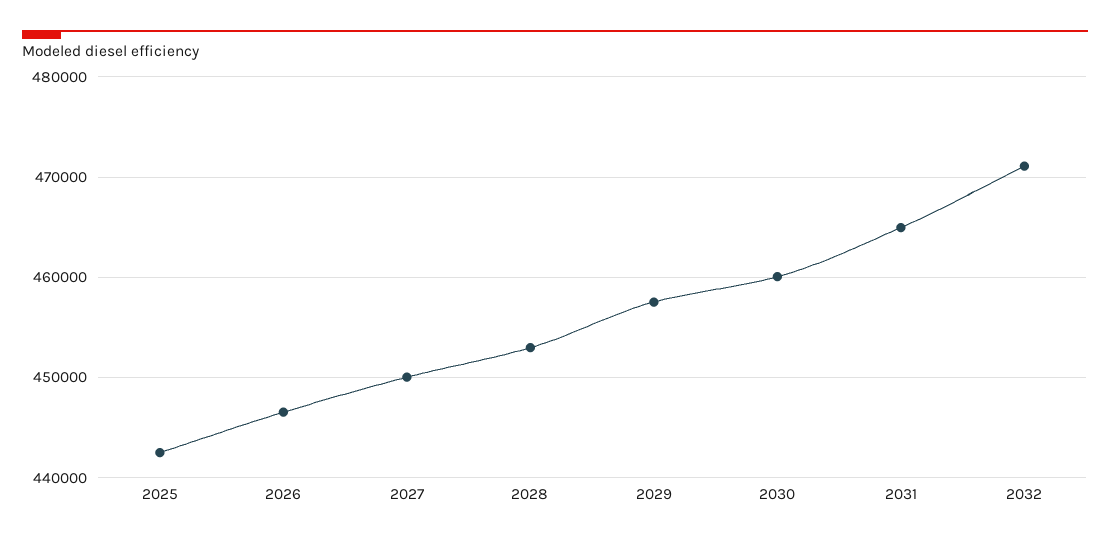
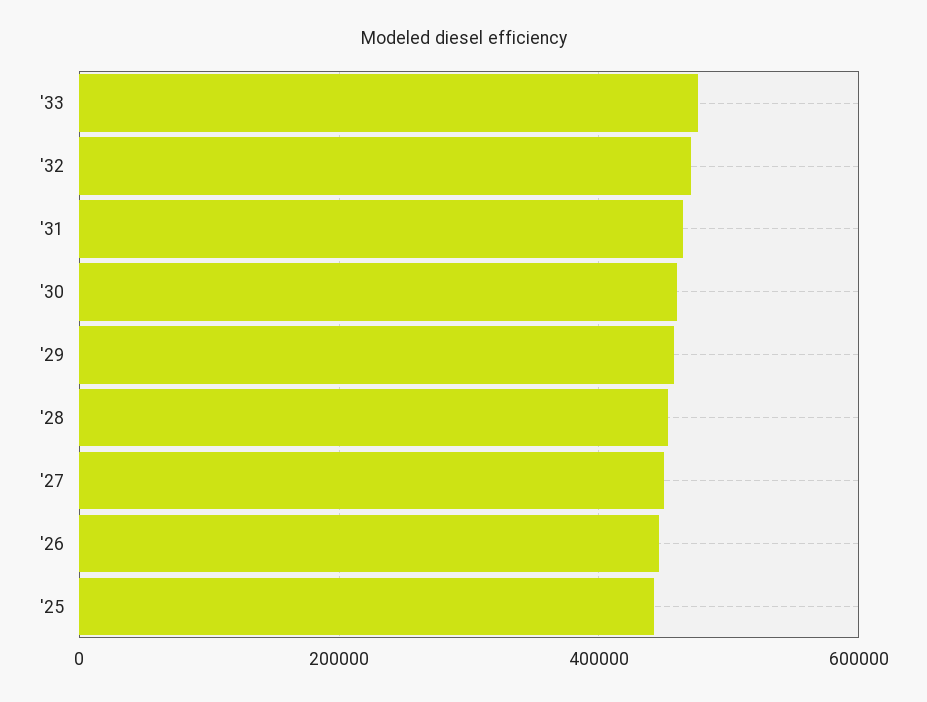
'33: none -> 480000

